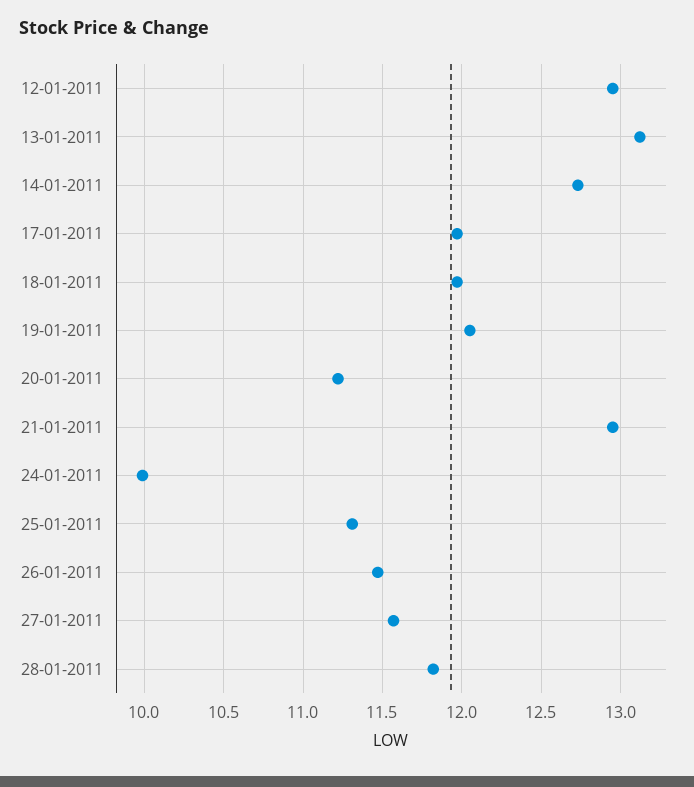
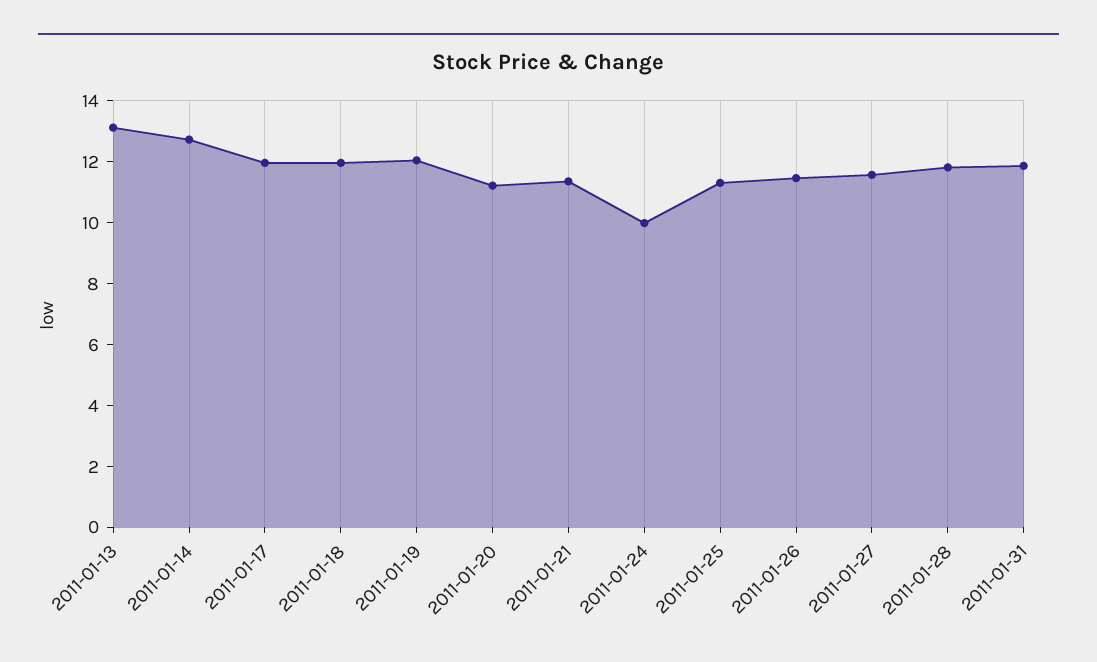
12-01-2011: 12.95 -> none
21-01-2011: 12.95 -> 11.5
2011-01-31: none -> 12

